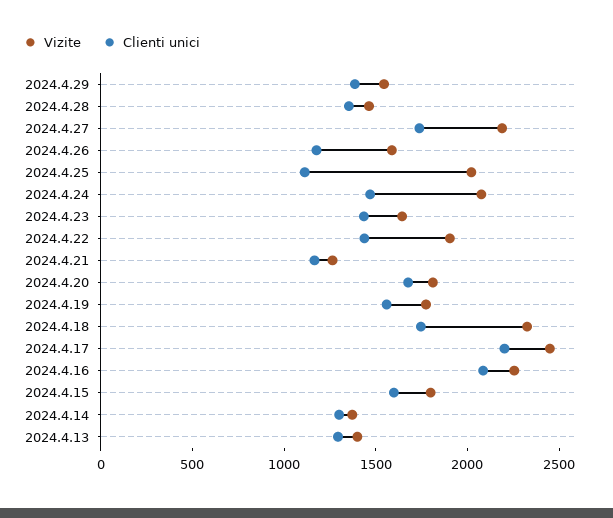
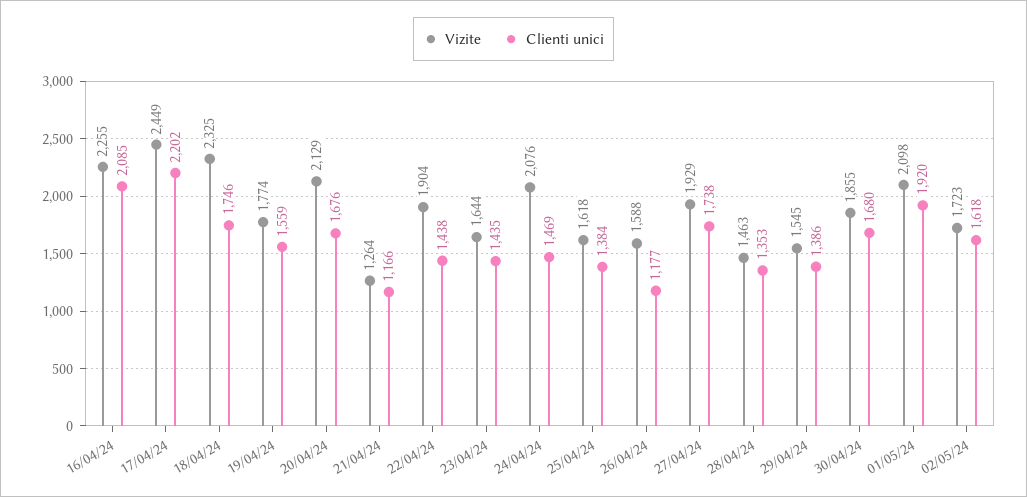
Vizite, 2024.4.27: 2200 -> 1929
Vizite, 2024.4.25: 2000 -> 1618
Clienti unici, 2024.4.25: 1100 -> 1384
Vizite, 2024.4.20: 1800 -> 2129
Vizite, 2024.4.15: 1800 -> none
Clienti unici, 2024.4.15: 1600 -> none
Vizite, 2024.4.14: 1400 -> none
Clienti unici, 2024.4.14: 1300 -> none
Vizite, 2024.4.13: 1400 -> none
Clienti unici, 2024.4.13: 1300 -> none
Vizite, 30/04/24: none -> 1855
Clienti unici, 30/04/24: none -> 1680
Vizite, 01/05/24: none -> 2098
Clienti unici, 01/05/24: none -> 1920
Vizite, 02/05/24: none -> 1723
Clienti unici, 02/05/24: none -> 1618

